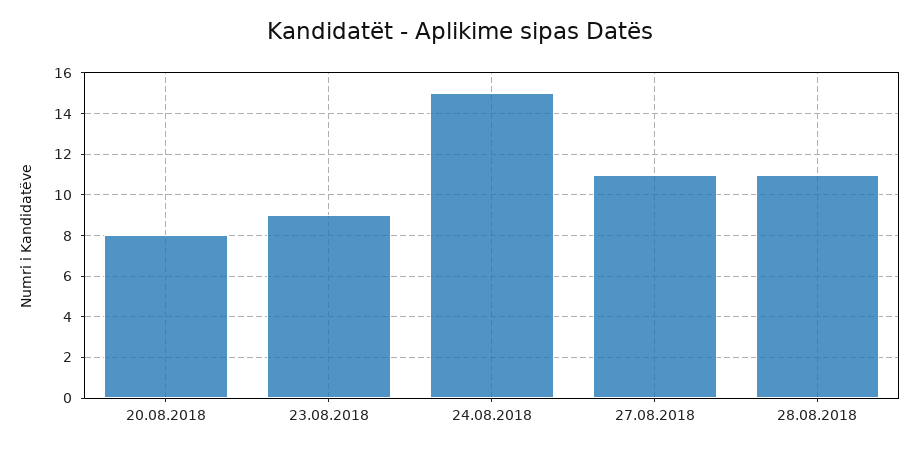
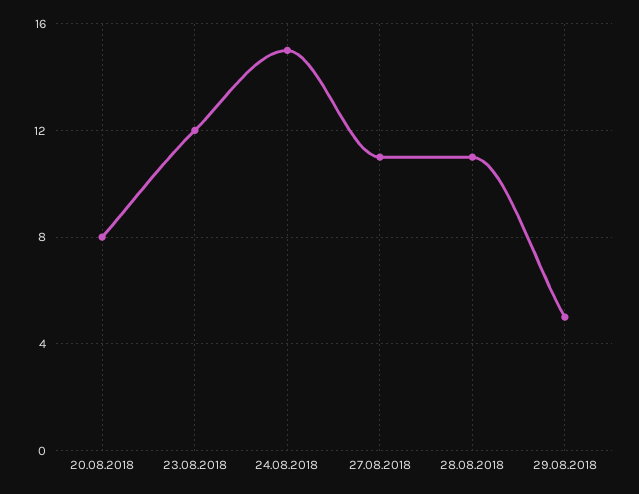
23.08.2018: 9 -> 12
29.08.2018: none -> 5

